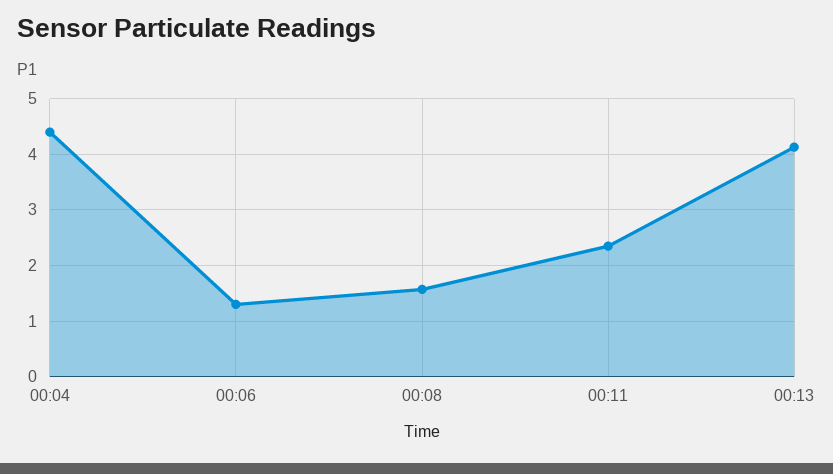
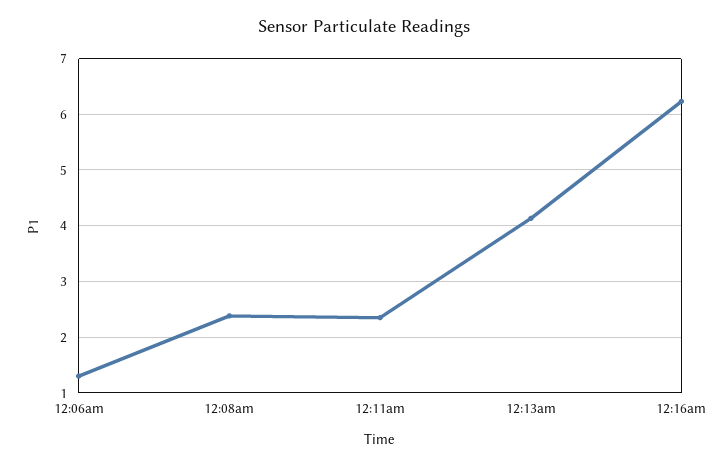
00:04: 4.4 -> none
00:08: 1.6 -> 2.4
12:16am: none -> 6.2

